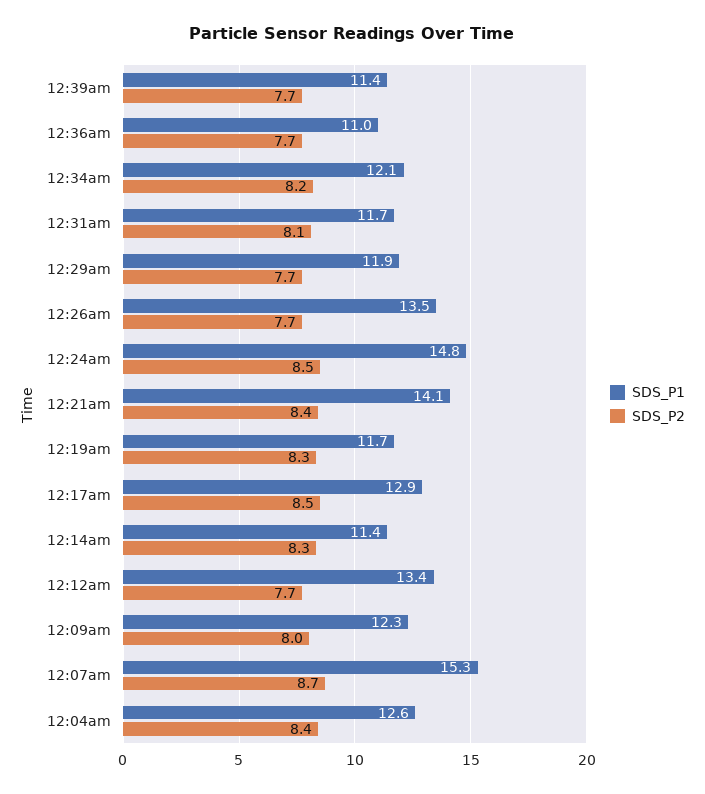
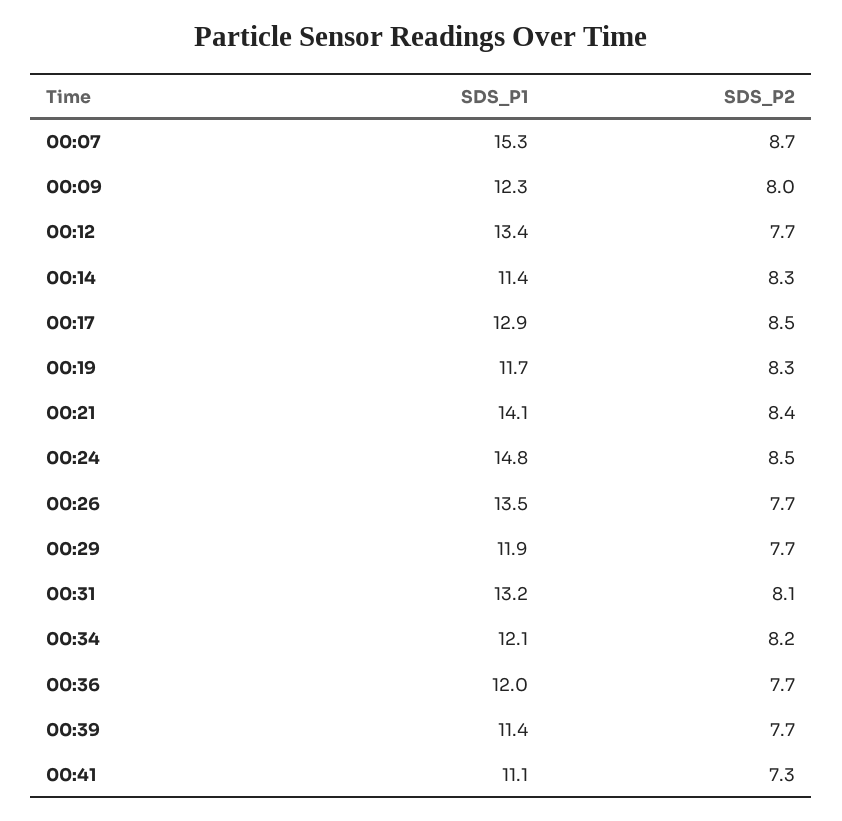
SDS_P1, 12:36am: 11 -> 12
SDS_P1, 12:31am: 11.7 -> 13.2
SDS_P1, 12:04am: 12.6 -> none
SDS_P2, 12:04am: 8.4 -> none
SDS_P1, 00:41: none -> 11.1
SDS_P2, 00:41: none -> 7.3

